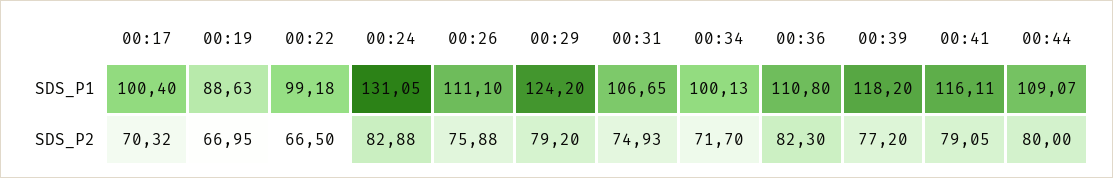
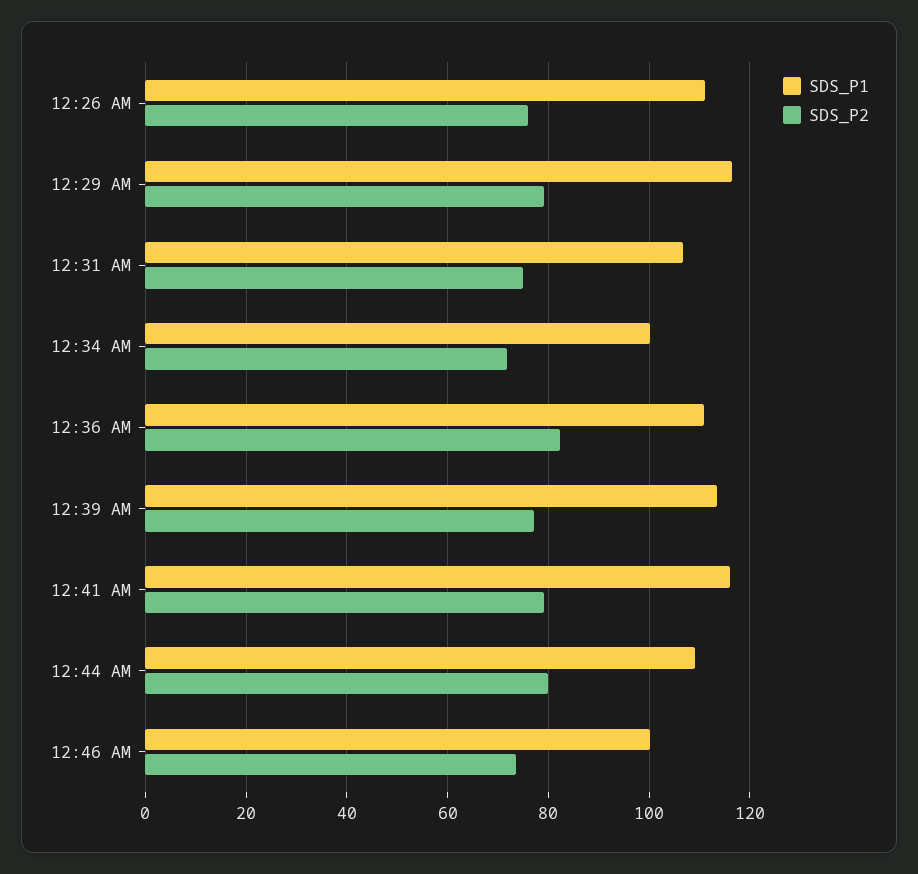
SDS_P1, 00:17: 100.4 -> none
SDS_P1, 00:19: 88.63 -> none
SDS_P1, 00:22: 99.18 -> none
SDS_P1, 00:24: 131.05 -> none
SDS_P1, 00:29: 124.2 -> 116
SDS_P1, 00:39: 118.2 -> 114
SDS_P2, 00:17: 70.32 -> none
SDS_P2, 00:19: 66.95 -> none
SDS_P2, 00:22: 66.5 -> none
SDS_P2, 00:24: 82.88 -> none
SDS_P1, 12:46 AM: none -> 100
SDS_P2, 12:46 AM: none -> 74

